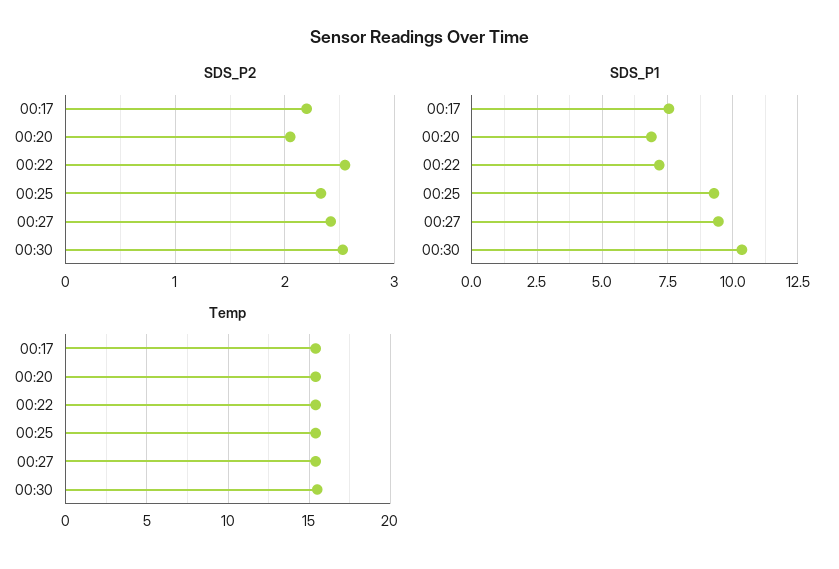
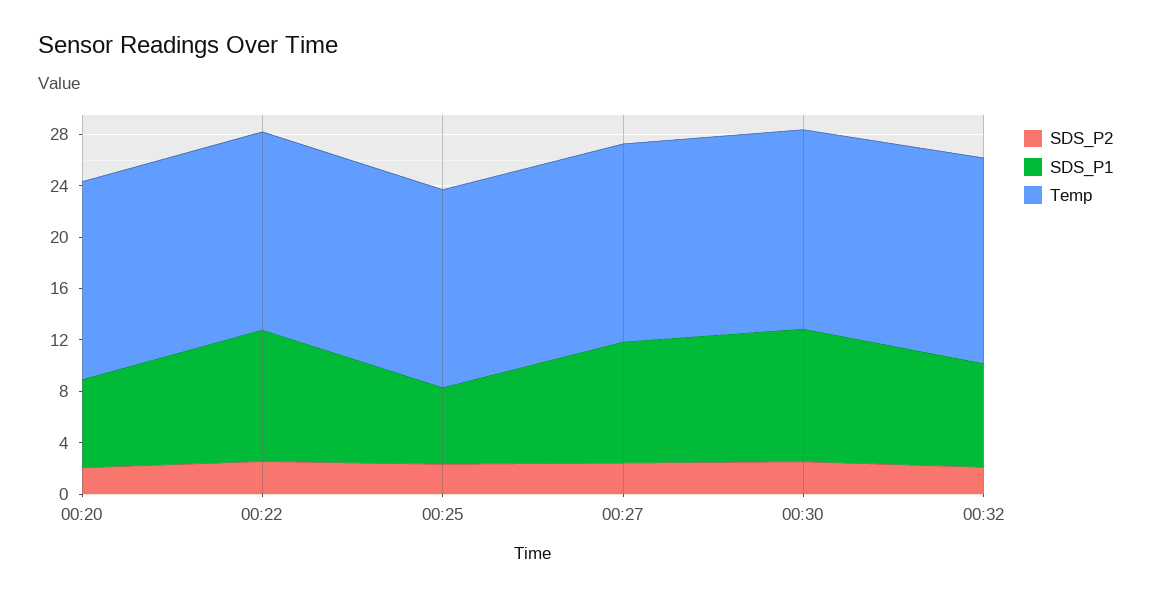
SDS_P2, 00:17: 2.2 -> none
SDS_P1, 00:17: 7.5 -> none
SDS_P1, 00:22: 7.25 -> 10
SDS_P1, 00:25: 9.25 -> 6
Temp, 00:17: 15.5 -> none
SDS_P2, 00:32: none -> 2
SDS_P1, 00:32: none -> 8
Temp, 00:32: none -> 16

